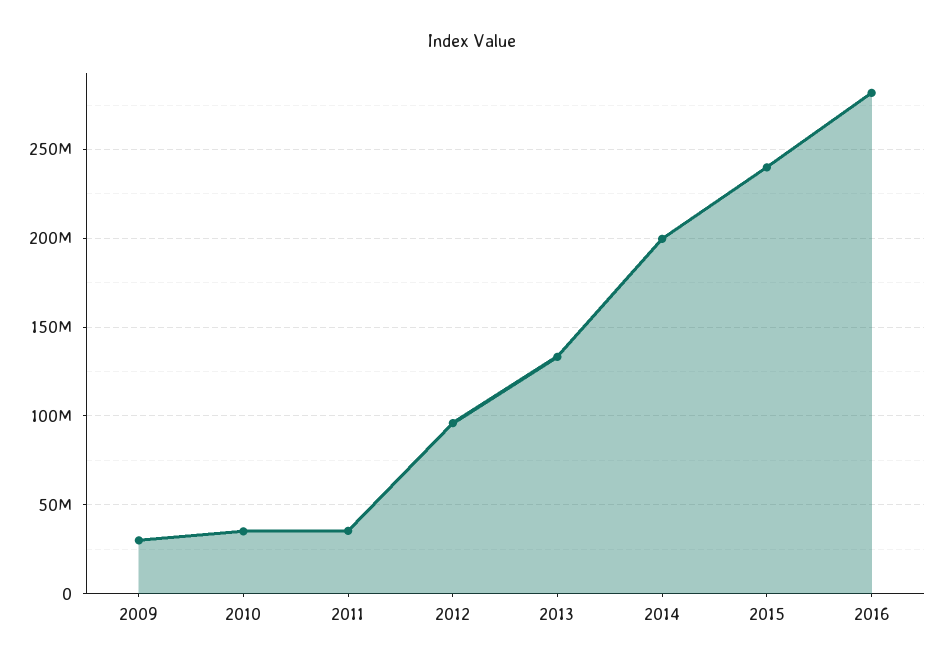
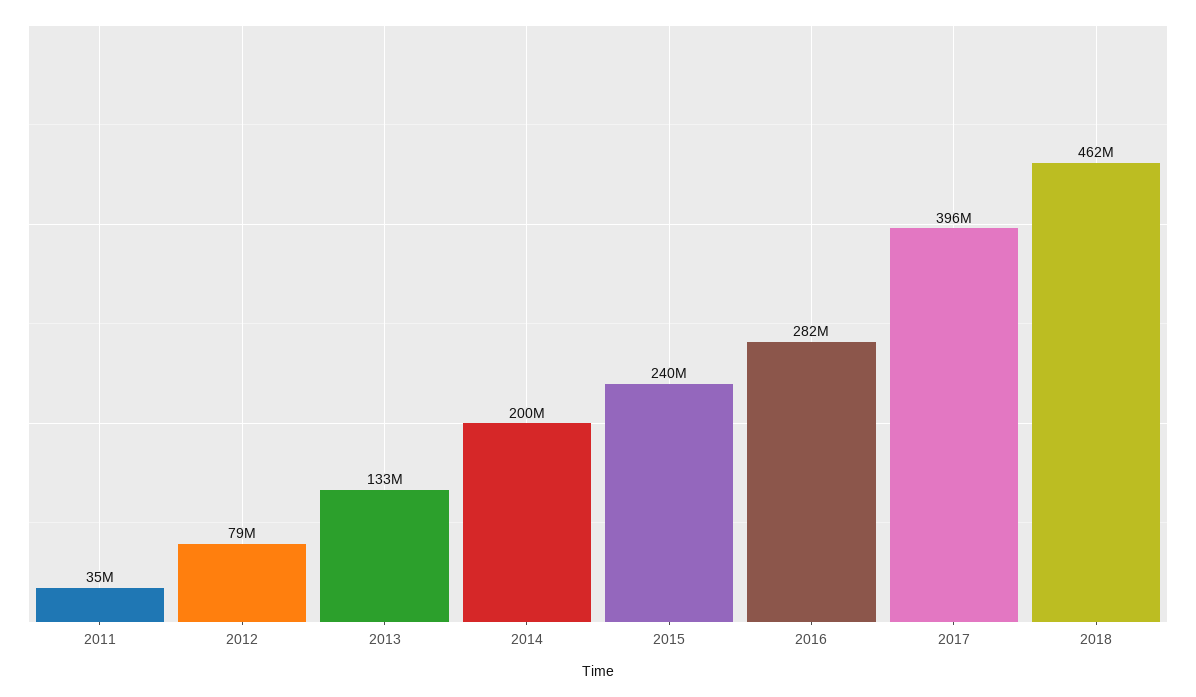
2009: 30000000 -> none
2010: 35000000 -> none
2012: 95000000 -> 79000000
2017: none -> 396000000
2018: none -> 462000000

